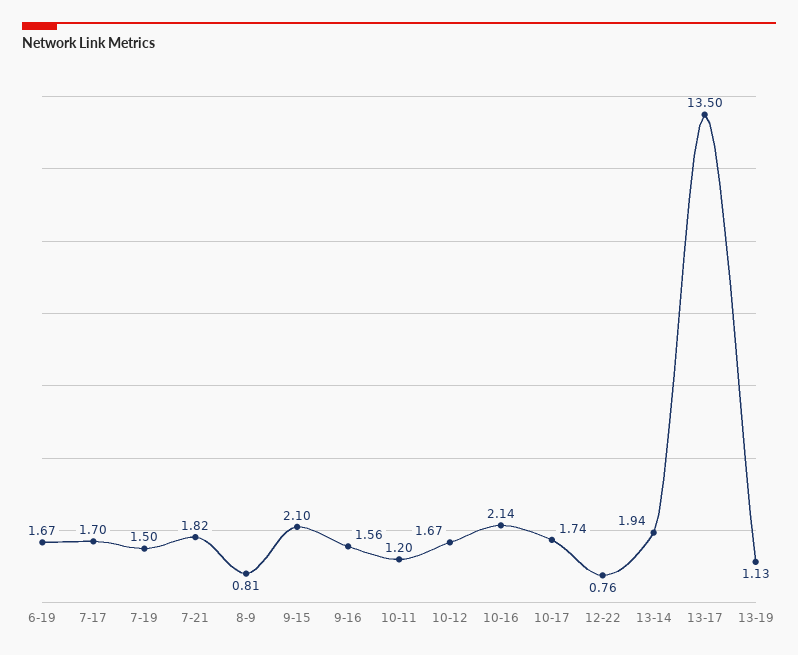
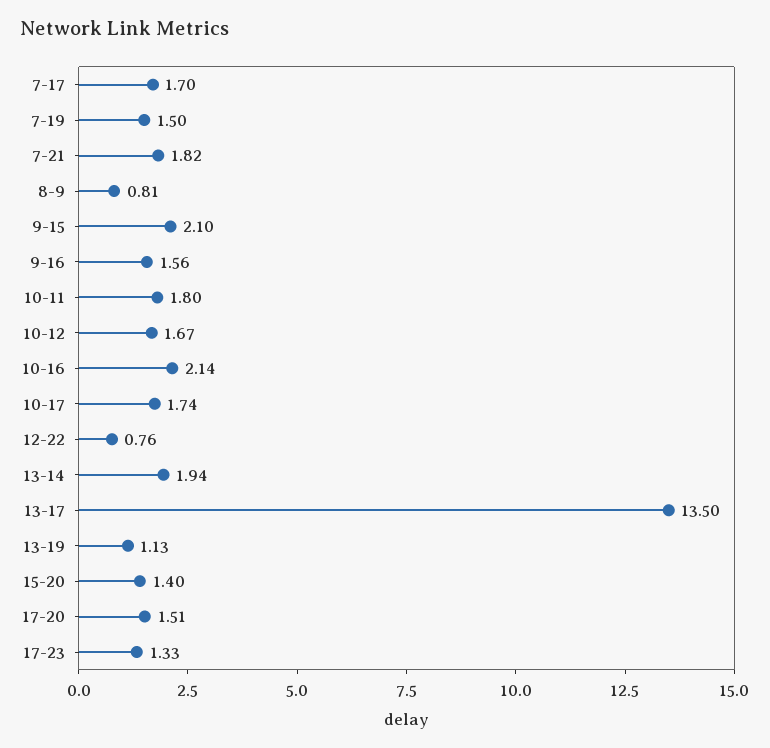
6-19: 1.67 -> none
10-11: 1.2 -> 1.8
15-20: none -> 1.4
17-20: none -> 1.51
17-23: none -> 1.33

